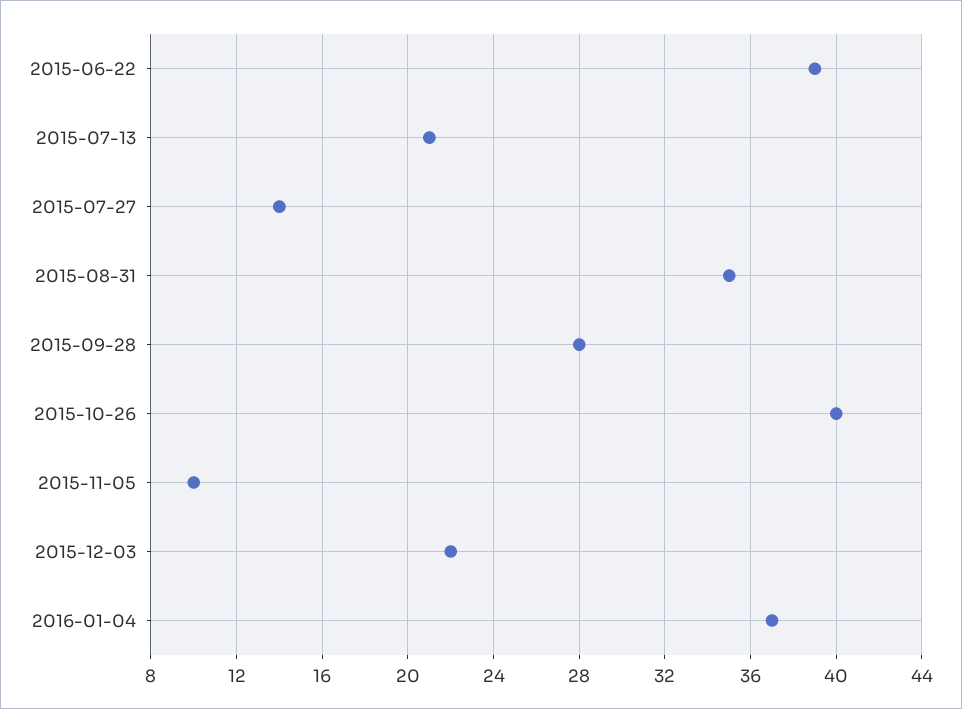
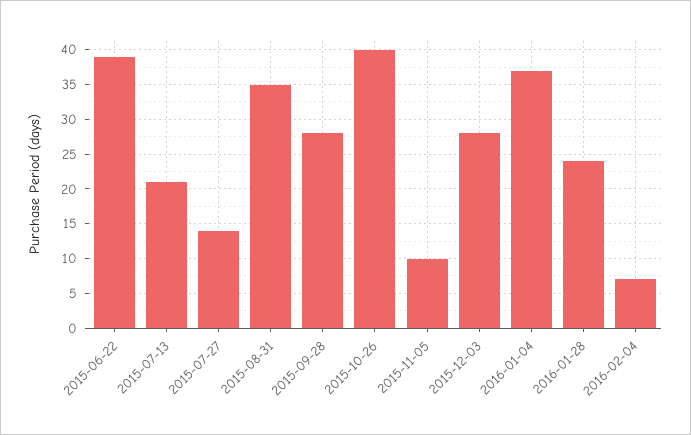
2015-12-03: 22 -> 28
2016-01-28: none -> 24
2016-02-04: none -> 7

